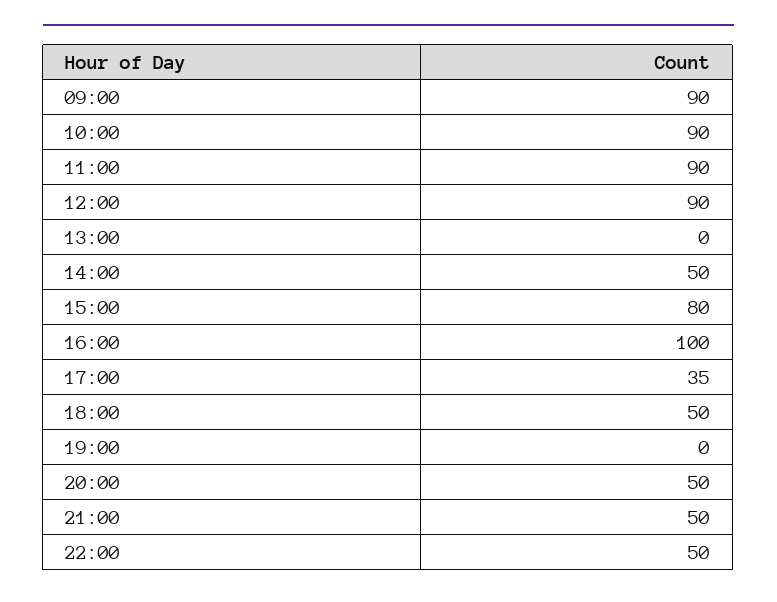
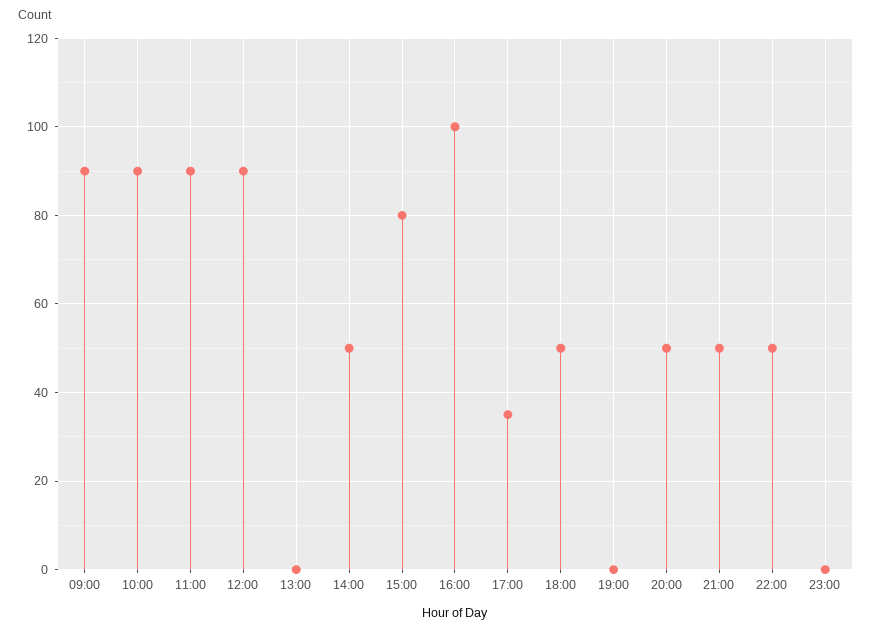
23:00: none -> 0

